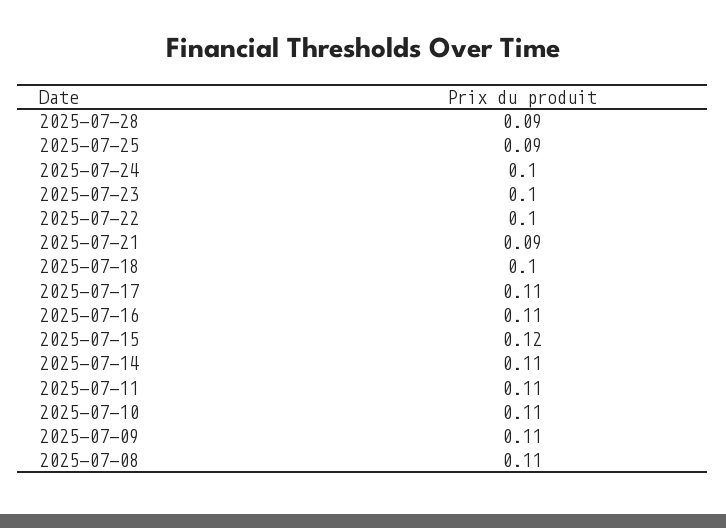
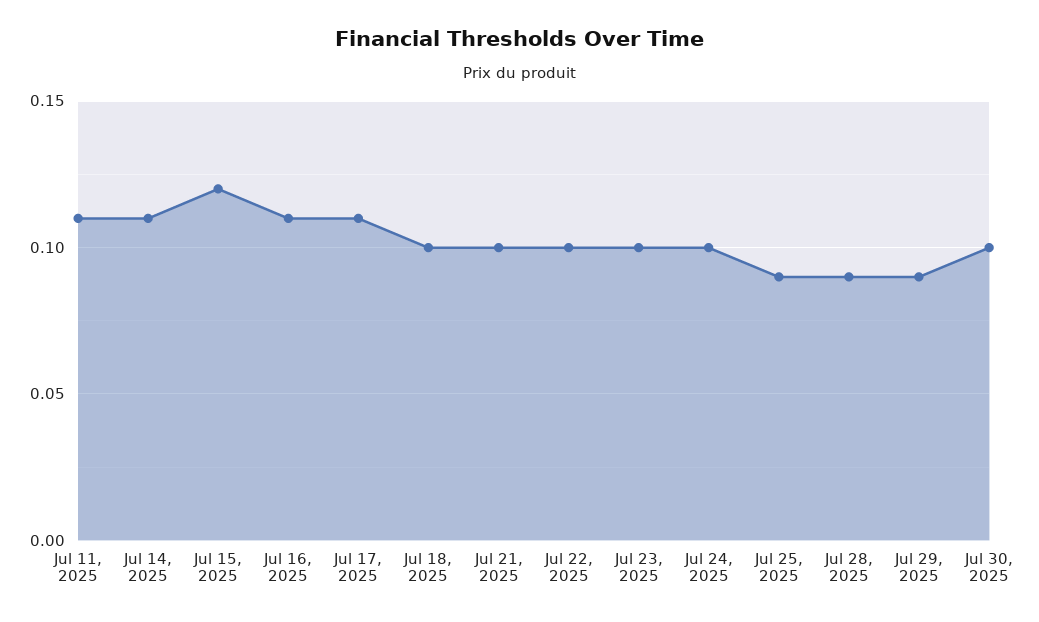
2025-07-21: 0.09 -> 0.1
2025-07-10: 0.11 -> none
2025-07-09: 0.11 -> none
2025-07-08: 0.11 -> none
Jul 29, 2025: none -> 0.09
Jul 30, 2025: none -> 0.1

